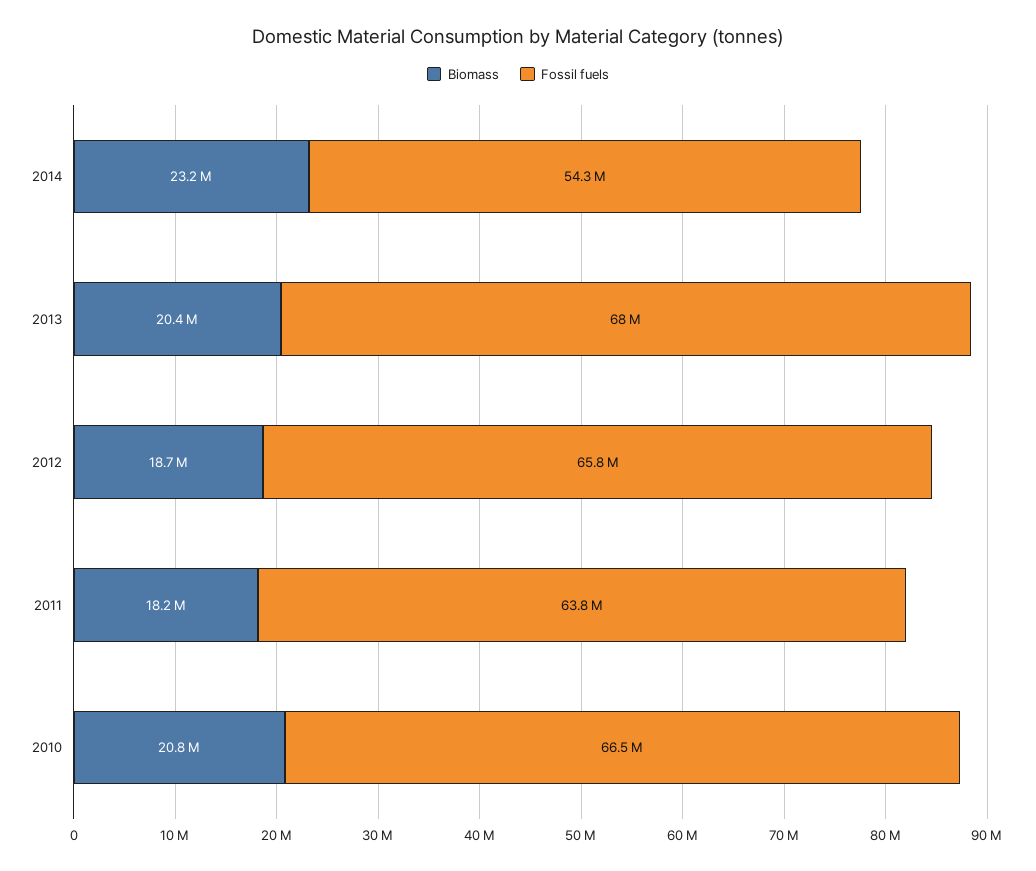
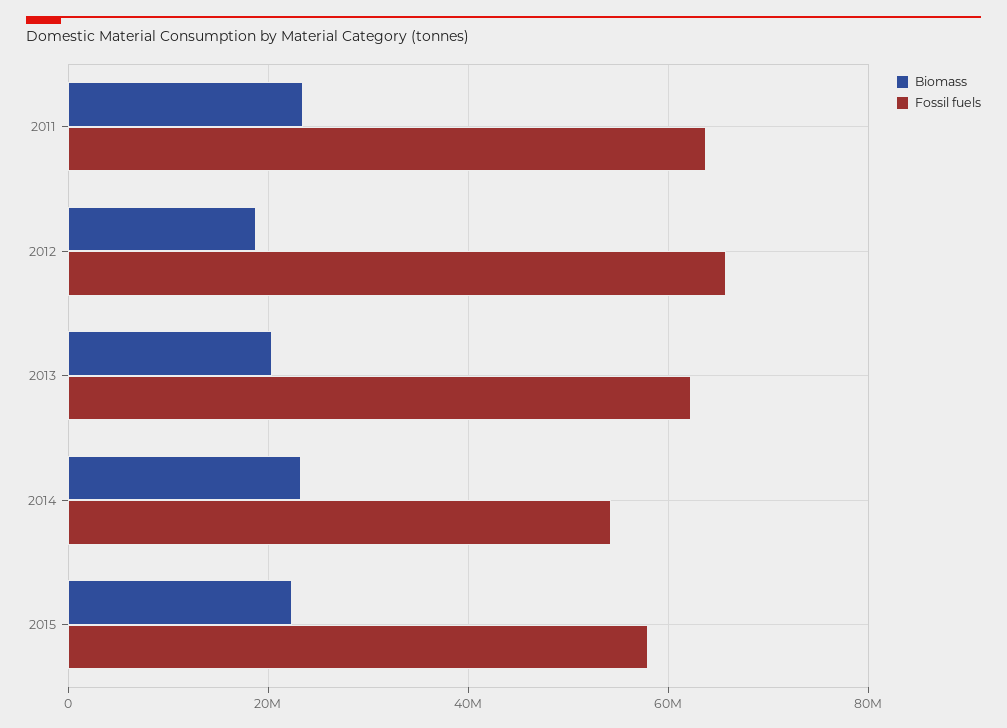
Fossil fuels, 2013: 68000000 -> 62000000
Biomass, 2011: 18200000 -> 24000000
Biomass, 2010: 20800000 -> none
Fossil fuels, 2010: 66500000 -> none
Biomass, 2015: none -> 22000000
Fossil fuels, 2015: none -> 58000000

